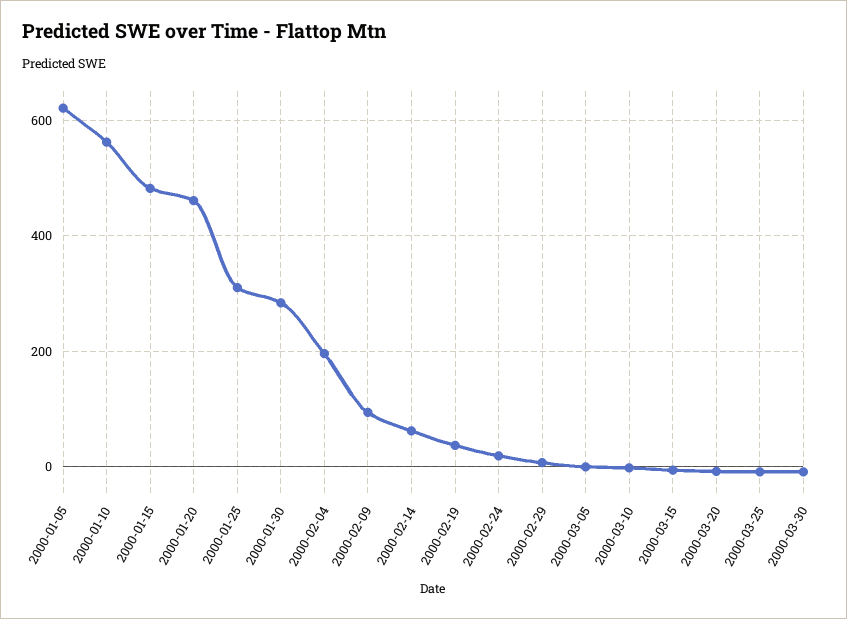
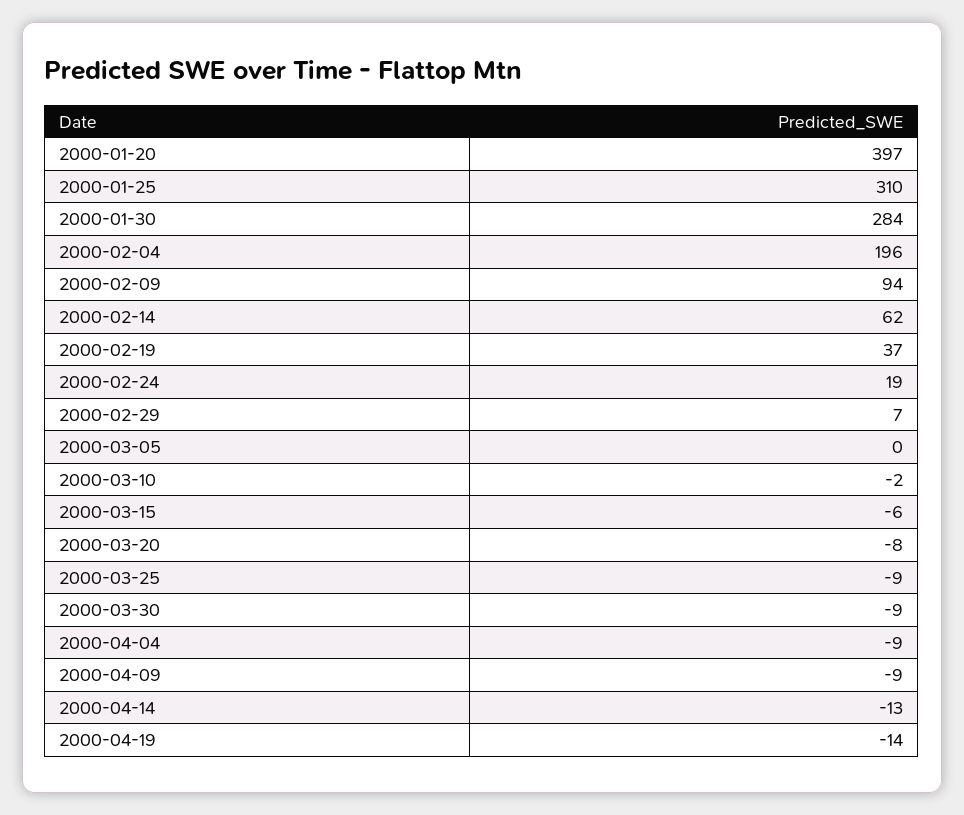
2000-01-05: 620 -> none
2000-01-10: 560 -> none
2000-01-15: 480 -> none
2000-01-20: 460 -> 397
2000-04-04: none -> -9
2000-04-09: none -> -9
2000-04-14: none -> -13
2000-04-19: none -> -14

